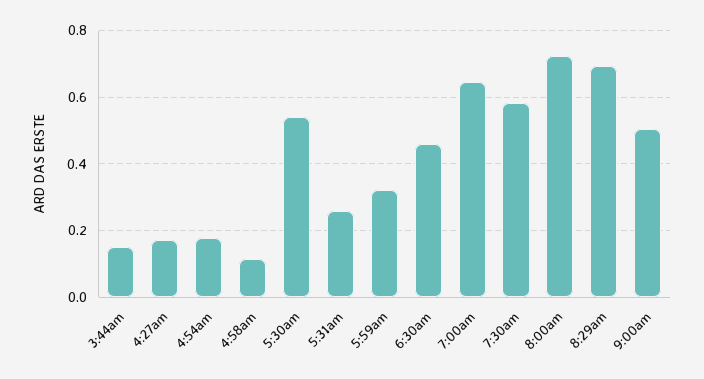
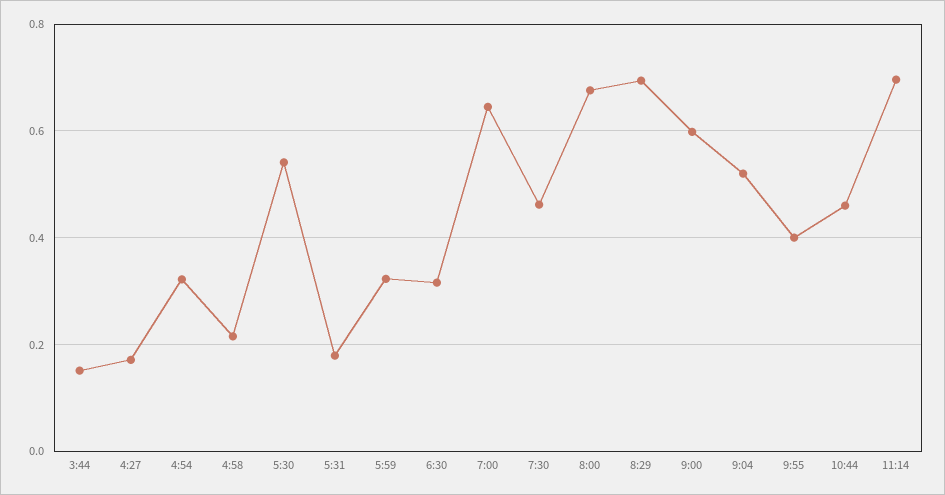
4:54am: 0.18 -> 0.32
4:58am: 0.12 -> 0.22
5:31am: 0.26 -> 0.18
6:30am: 0.46 -> 0.32
7:30am: 0.58 -> 0.46
8:00am: 0.72 -> 0.68
9:00am: 0.5 -> 0.6
9:04: none -> 0.52
9:55: none -> 0.4
10:44: none -> 0.46
11:14: none -> 0.7

